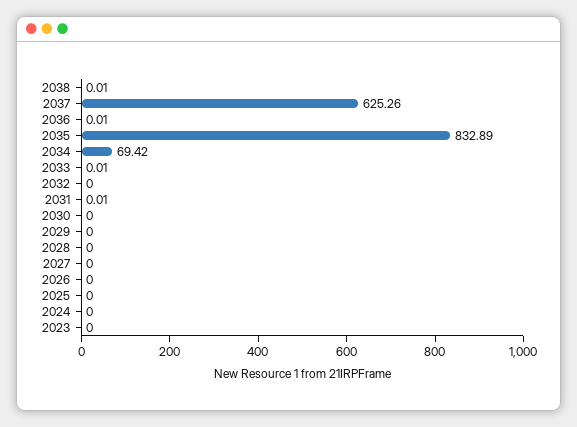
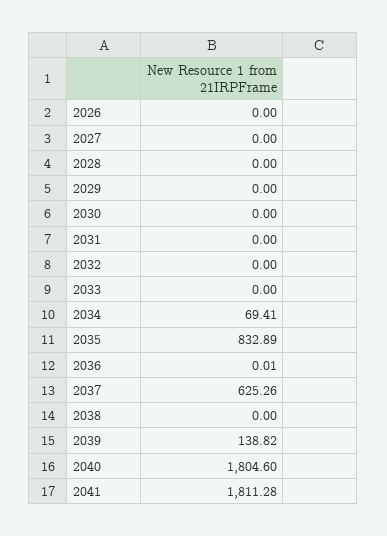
2038: 0.01 -> 0
2034: 69.42 -> 69.41
2033: 0.01 -> 0
2031: 0.01 -> 0
2025: 0 -> none
2024: 0 -> none
2023: 0 -> none
2039: none -> 138.82
2040: none -> 1804.6
2041: none -> 1811.28

